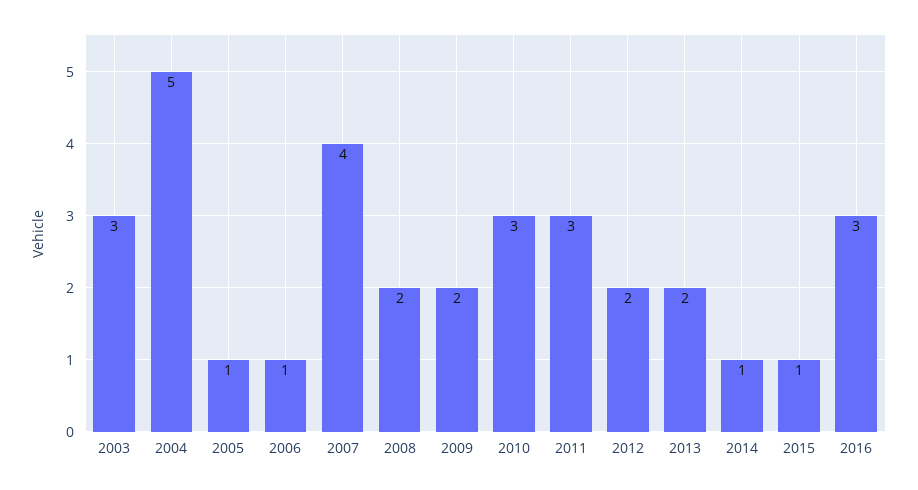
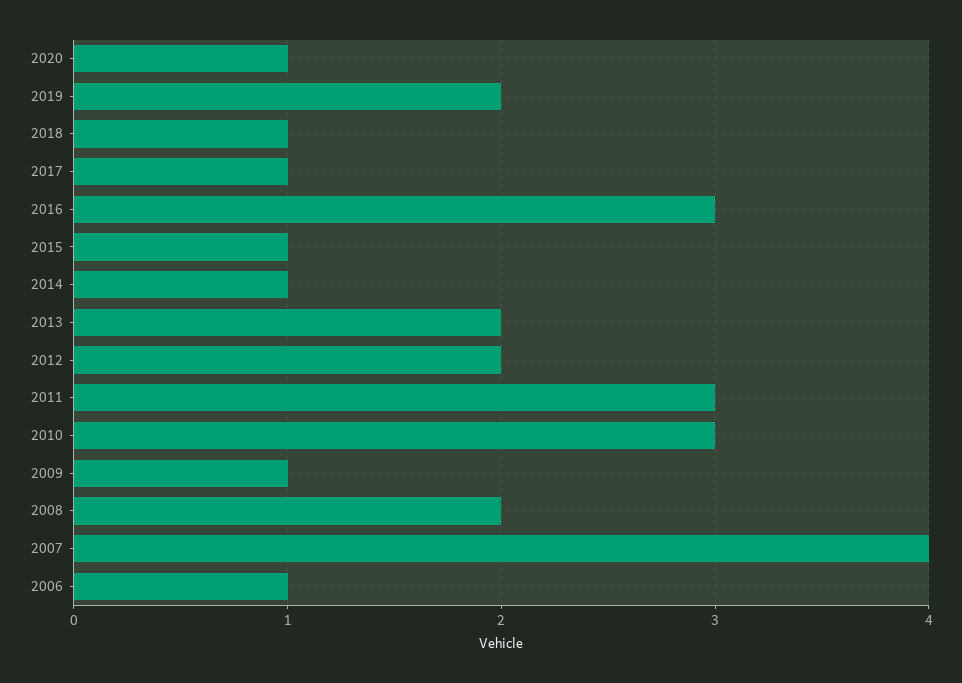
2003: 3 -> none
2004: 5 -> none
2005: 1 -> none
2009: 2 -> 1
2020: none -> 1
2019: none -> 2
2018: none -> 1
2017: none -> 1

